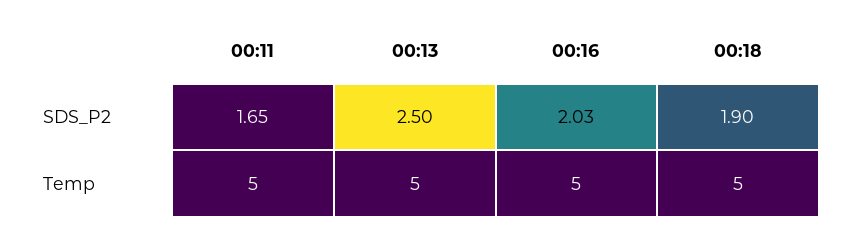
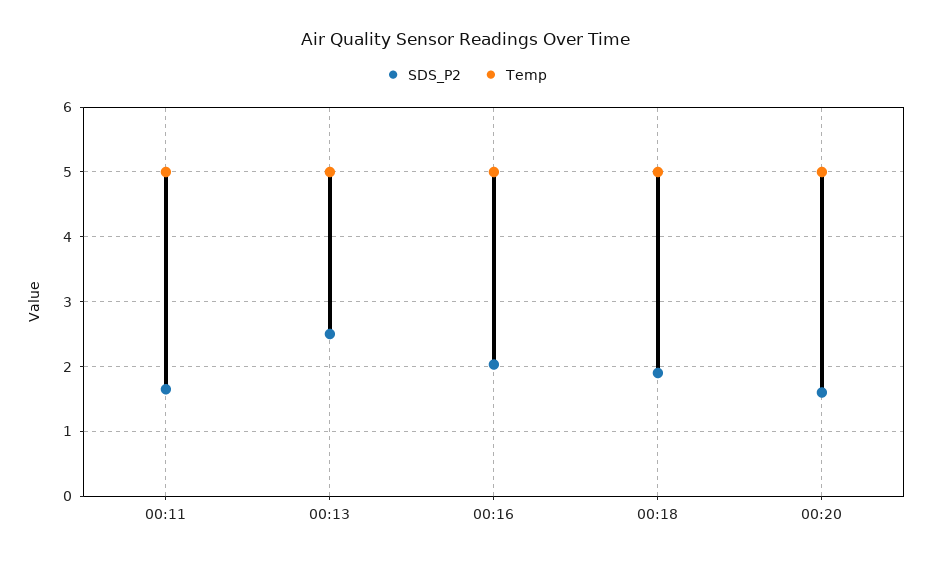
SDS_P2, 00:20: none -> 1.6
Temp, 00:20: none -> 5

